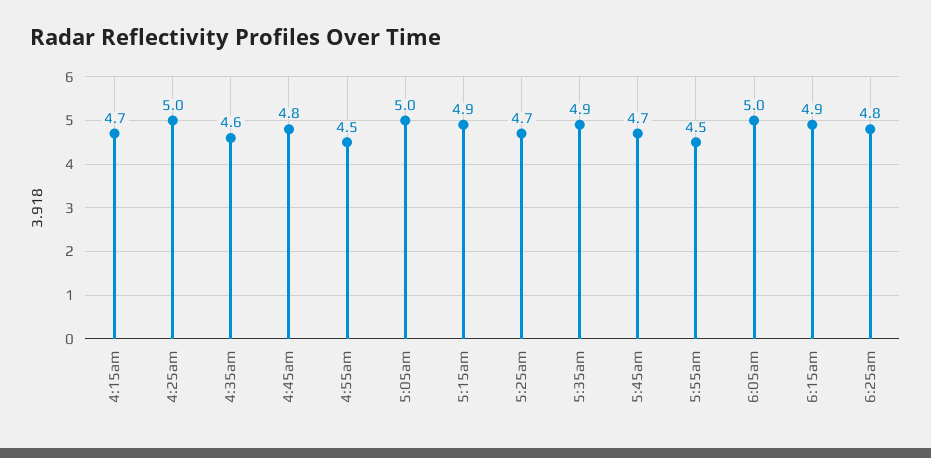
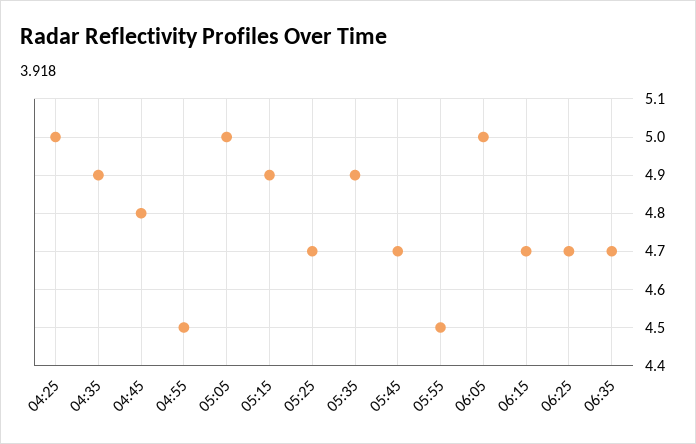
4:15am: 4.7 -> none
4:35am: 4.6 -> 4.9
6:15am: 4.9 -> 4.7
6:25am: 4.8 -> 4.7
06:35: none -> 4.7

